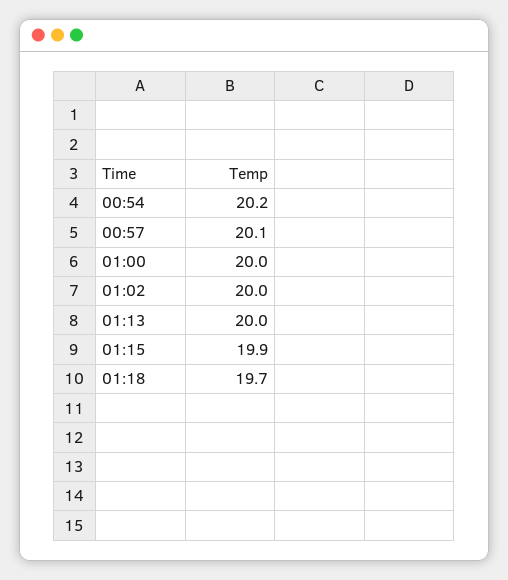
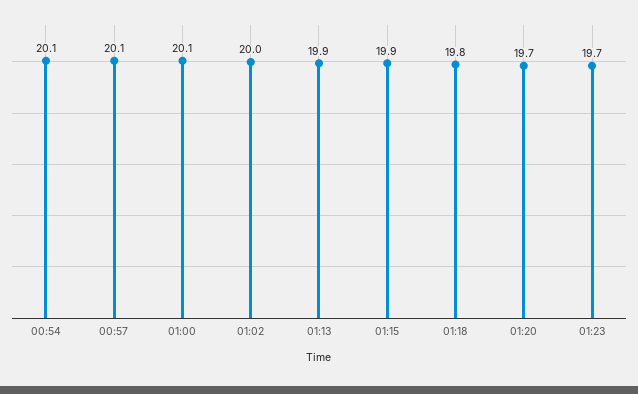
00:54: 20.2 -> 20.1
01:00: 20 -> 20.1
01:13: 20 -> 19.9
01:18: 19.7 -> 19.8
01:20: none -> 19.7
01:23: none -> 19.7

